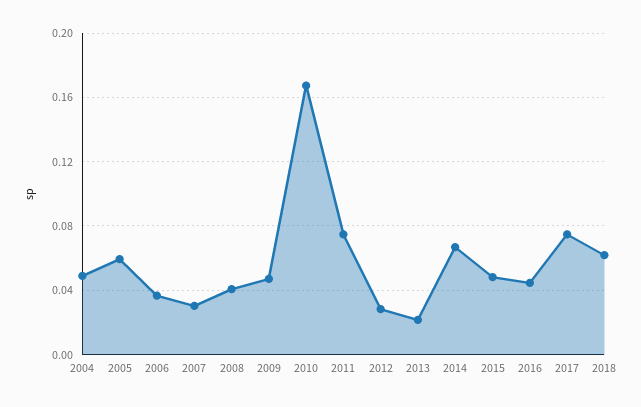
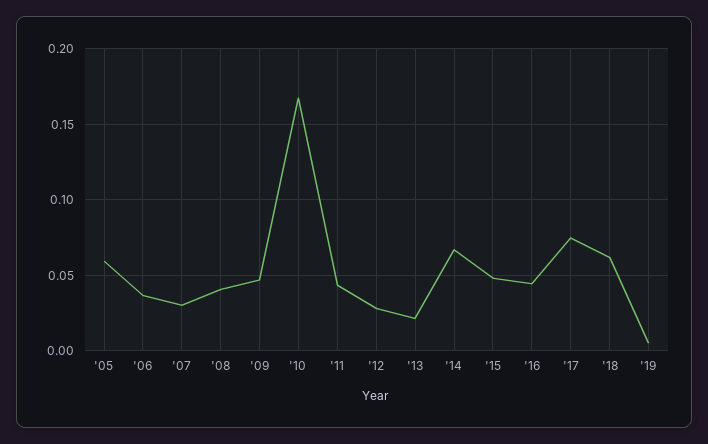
2004: 0.05 -> none
2011: 0.075 -> 0.045
'19: none -> 0.005

